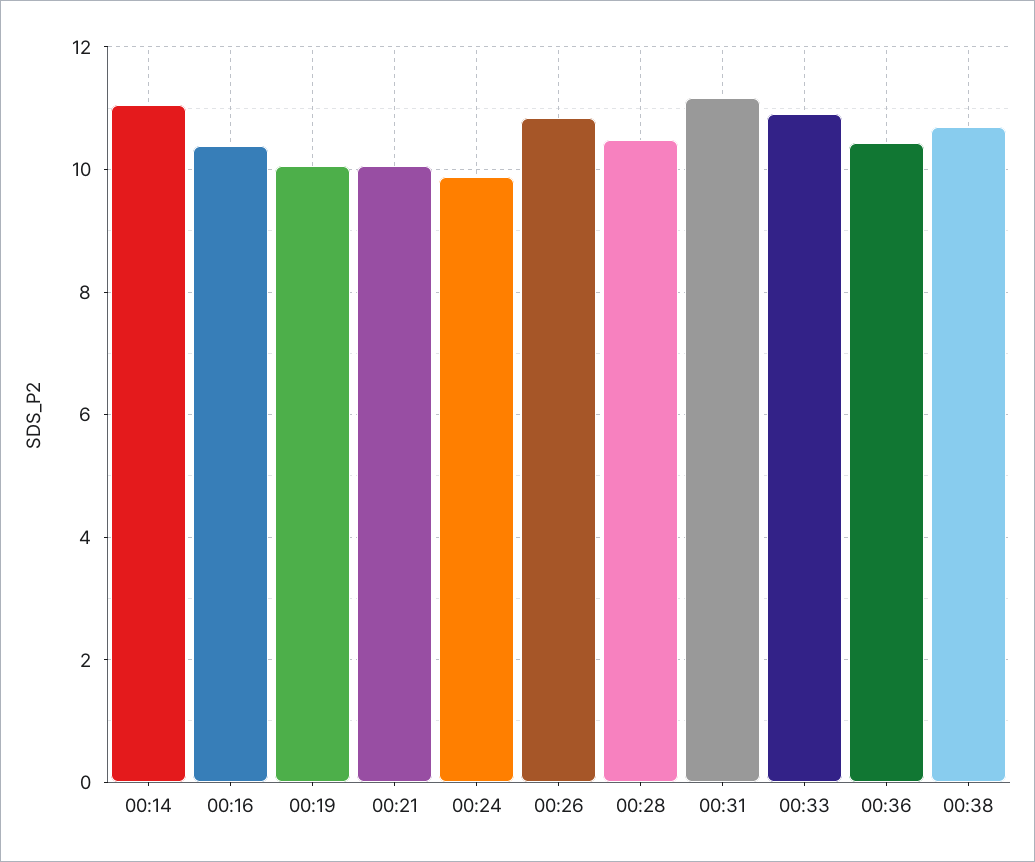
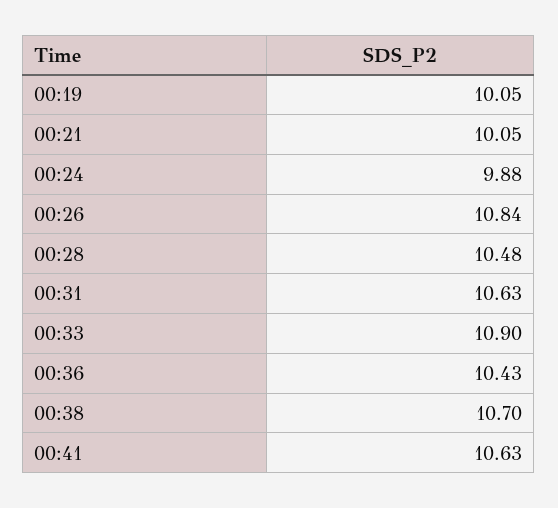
00:14: 11 -> none
00:16: 10.4 -> none
00:31: 11.2 -> 10.63
00:41: none -> 10.63

